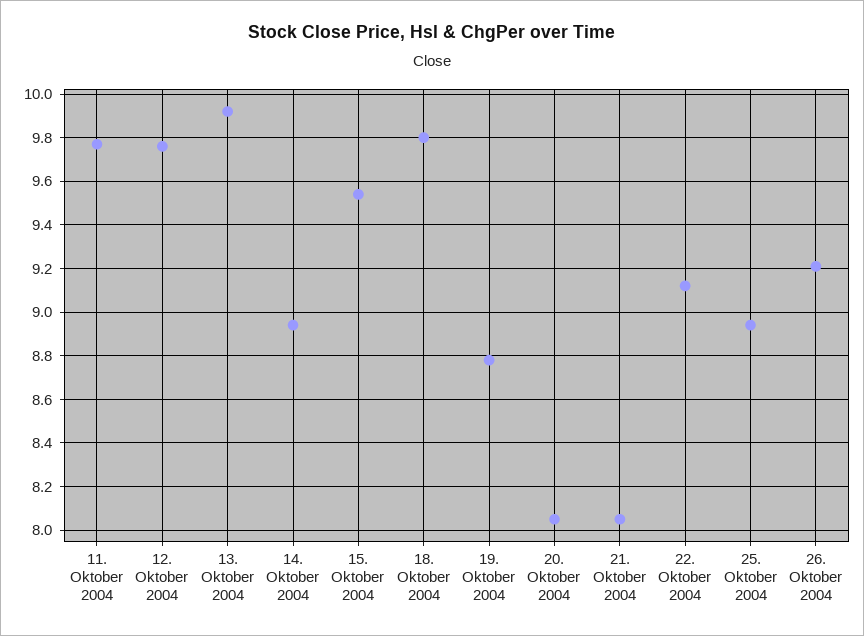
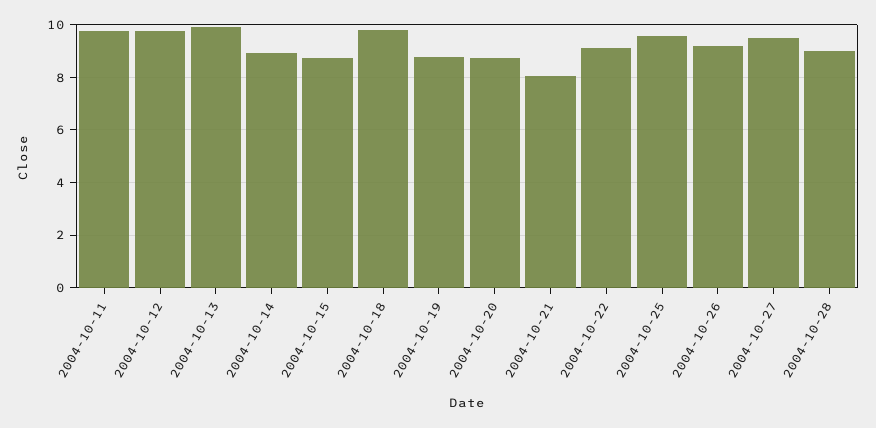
15. Oktober 2004: 9.55 -> 8.75
20. Oktober 2004: 8.05 -> 8.75
25. Oktober 2004: 8.95 -> 9.5
2004-10-27: none -> 9.5
2004-10-28: none -> 9

